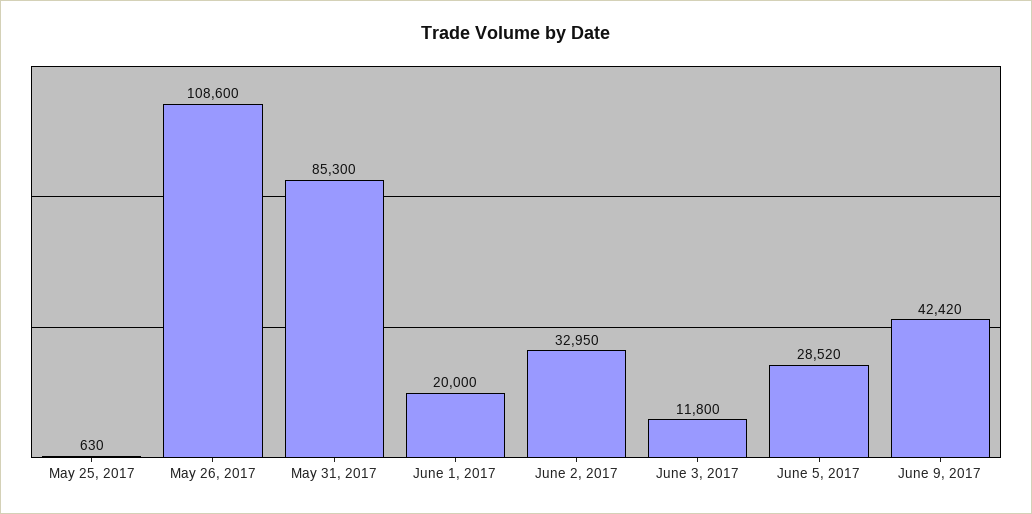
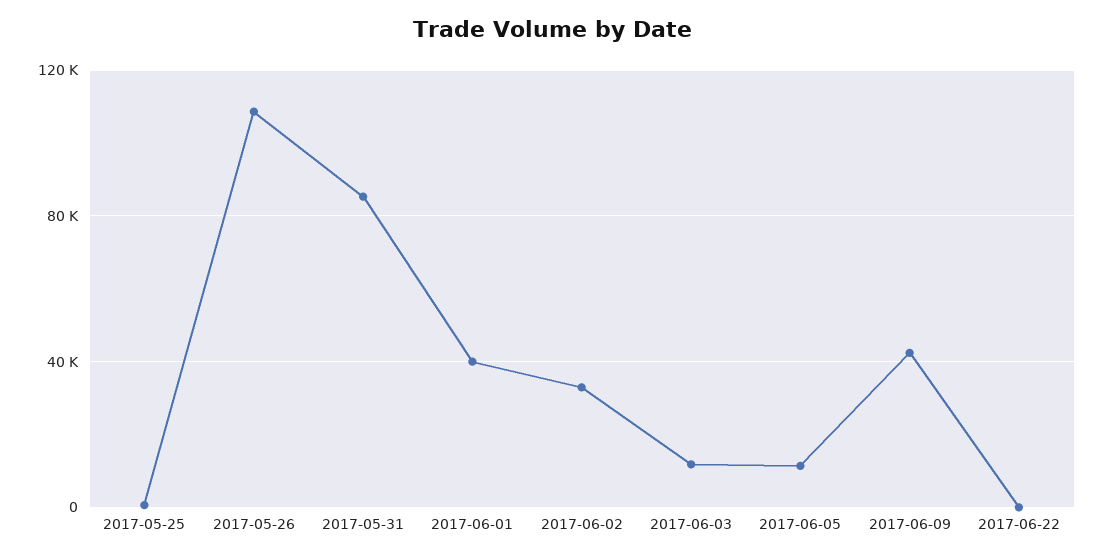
June 1, 2017: 20000 -> 40000
June 5, 2017: 28520 -> 10000
2017-06-22: none -> 0

